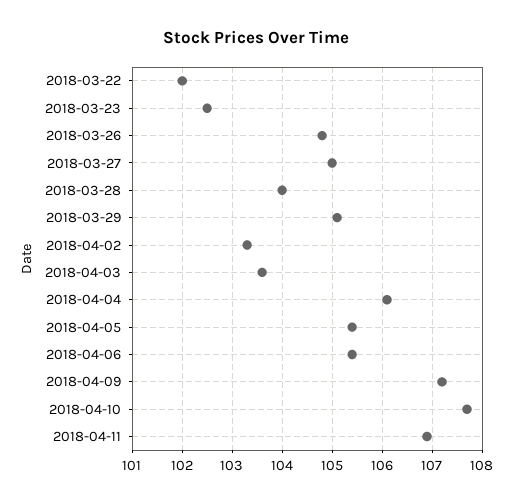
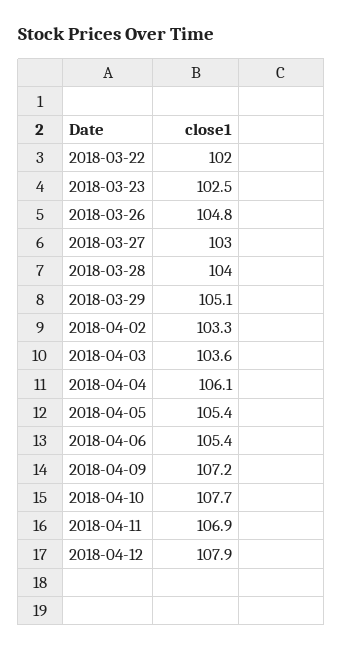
2018-03-27: 105 -> 103
2018-04-12: none -> 107.9

